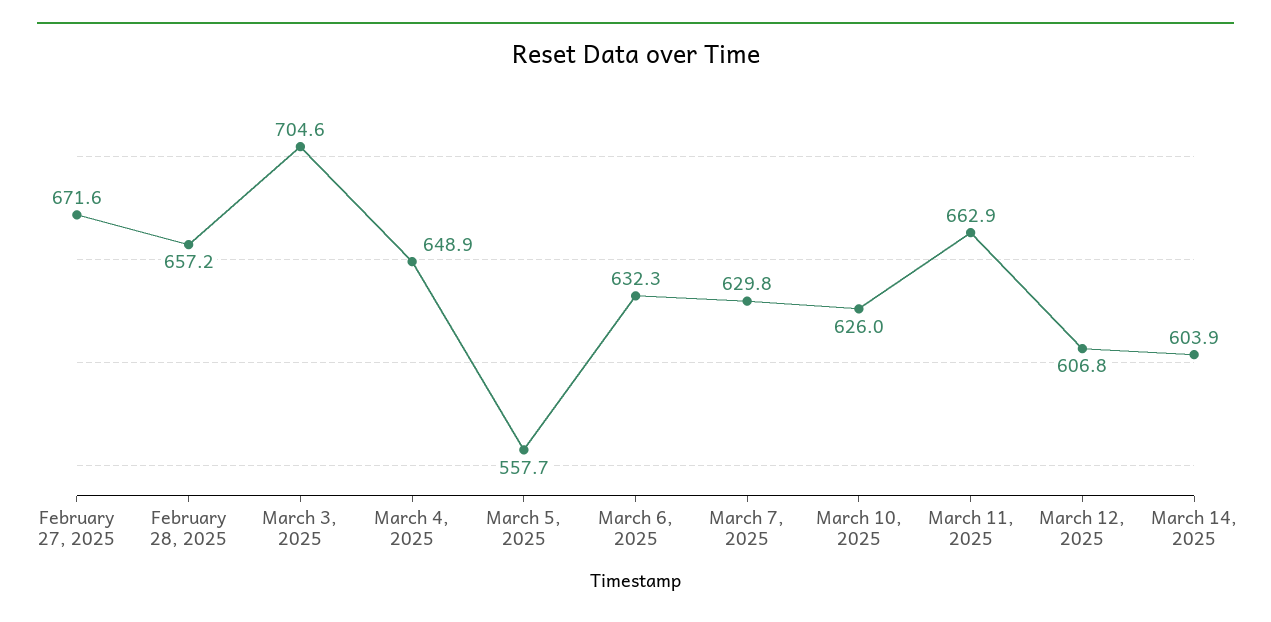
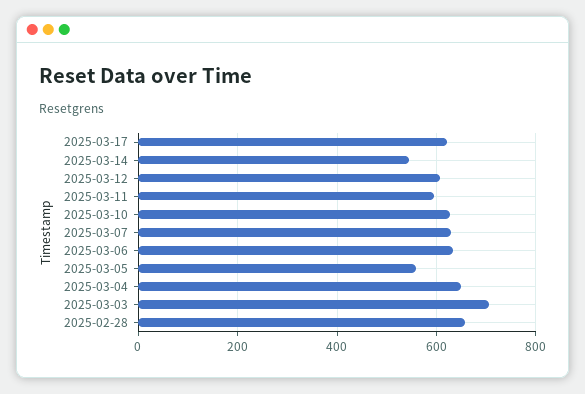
February 27, 2025: 671.6 -> none
March 11, 2025: 662.9 -> 600
March 14, 2025: 603.9 -> 540
2025-03-17: none -> 620

